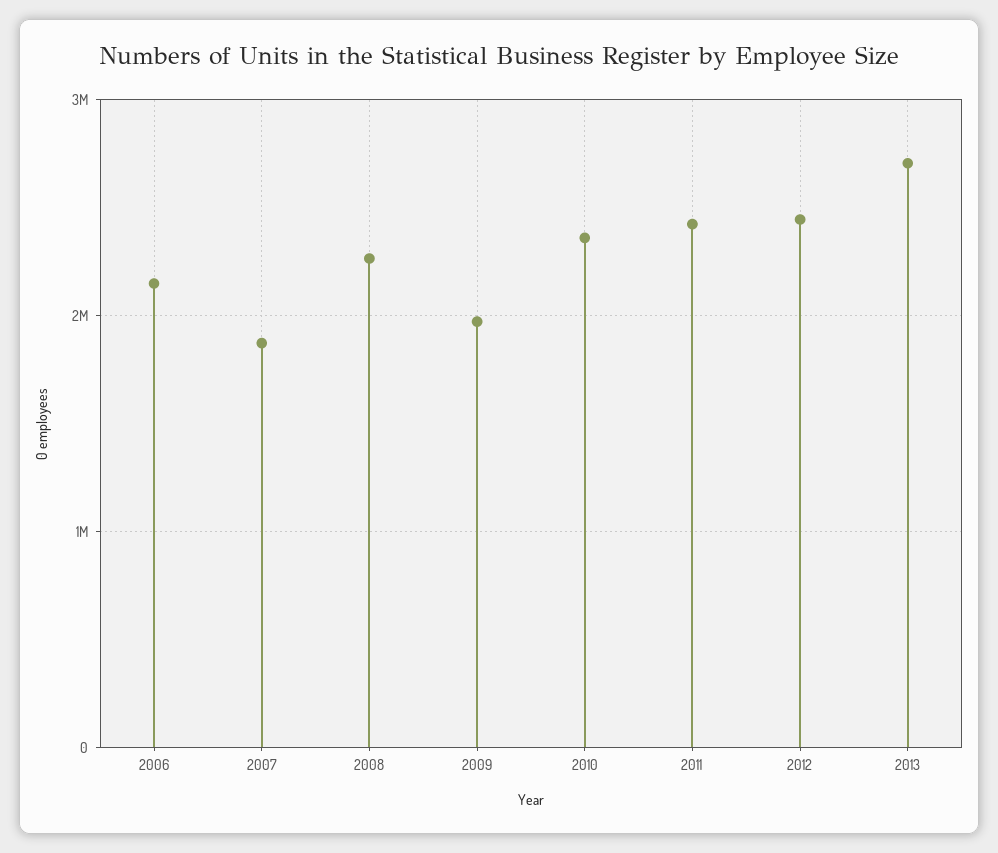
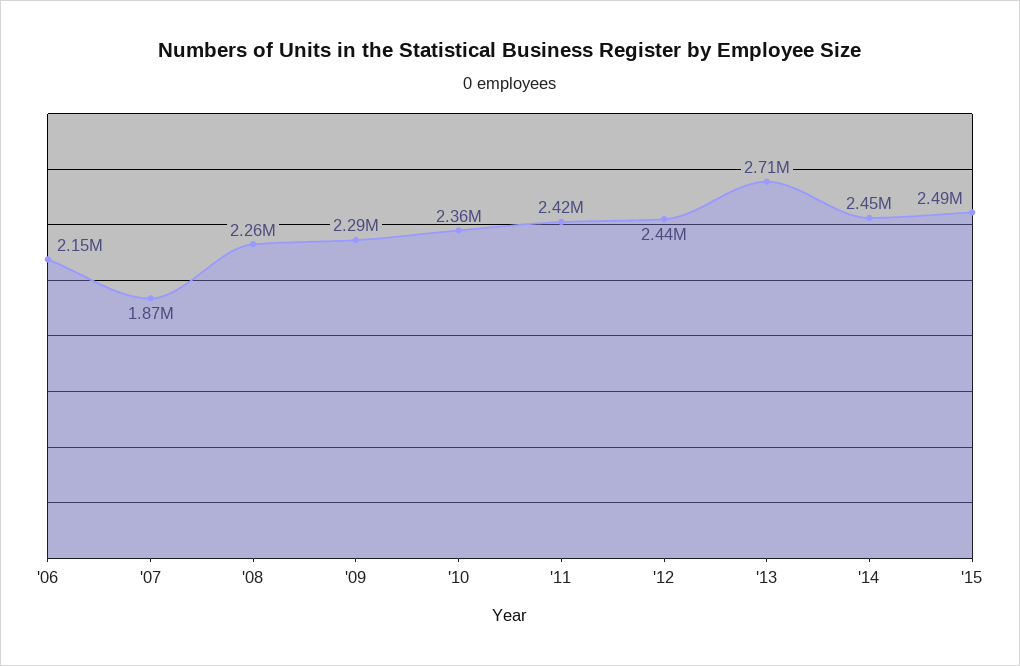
2009: 2000000 -> 2290000
'14: none -> 2450000
'15: none -> 2490000

